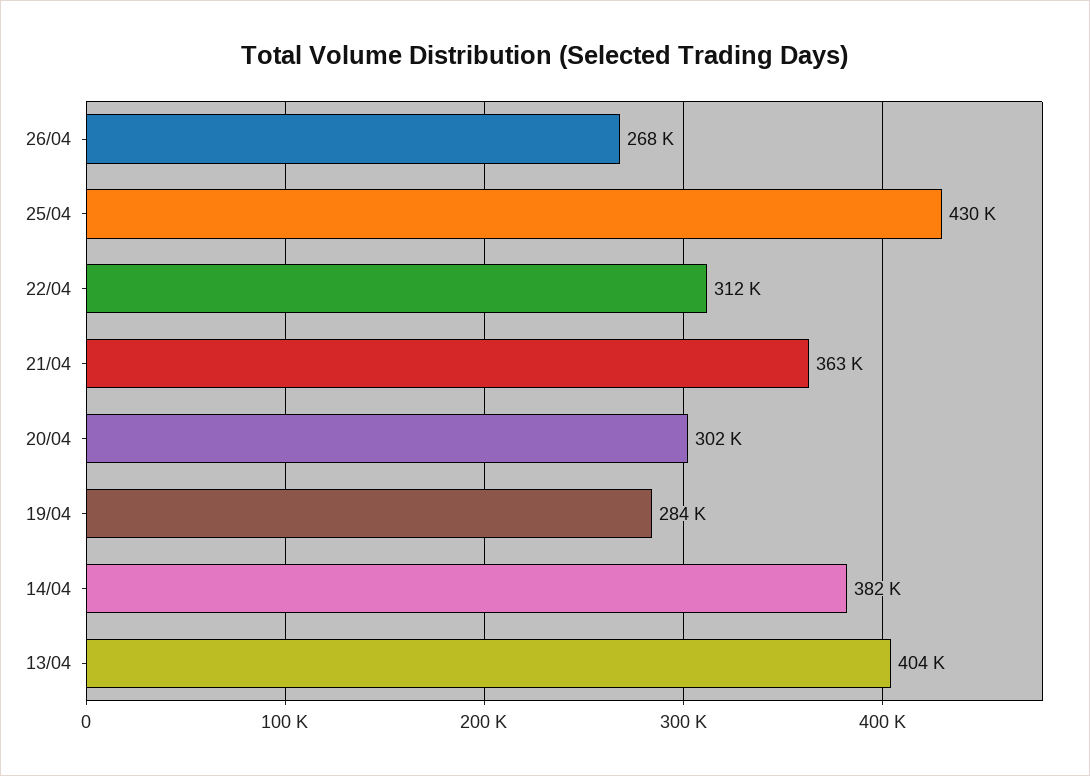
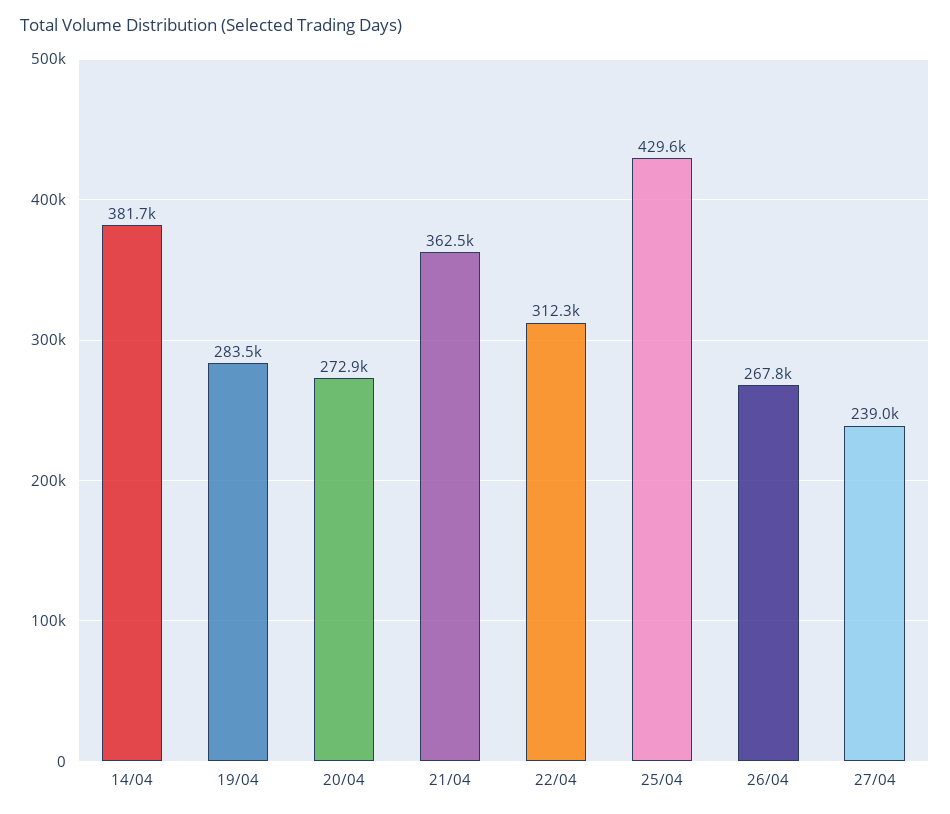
20/04: 302000 -> 272900
13/04: 404000 -> none
27/04: none -> 239000

